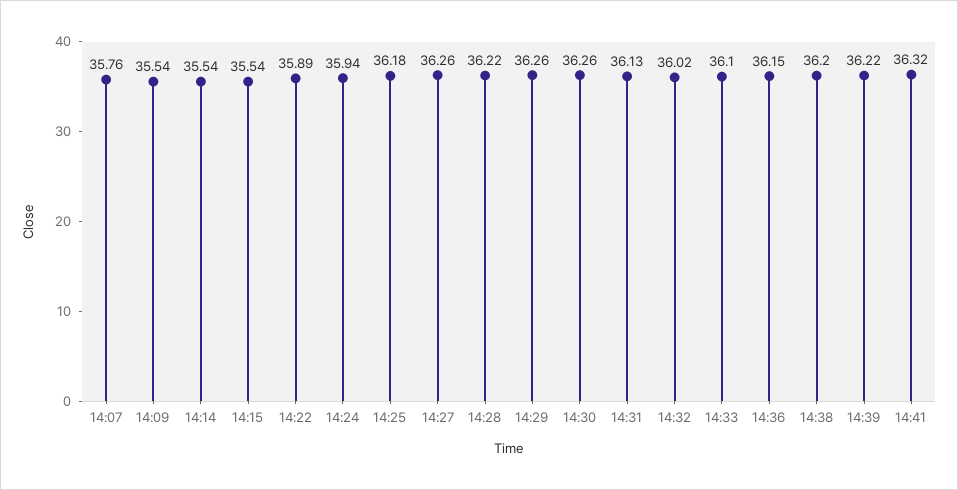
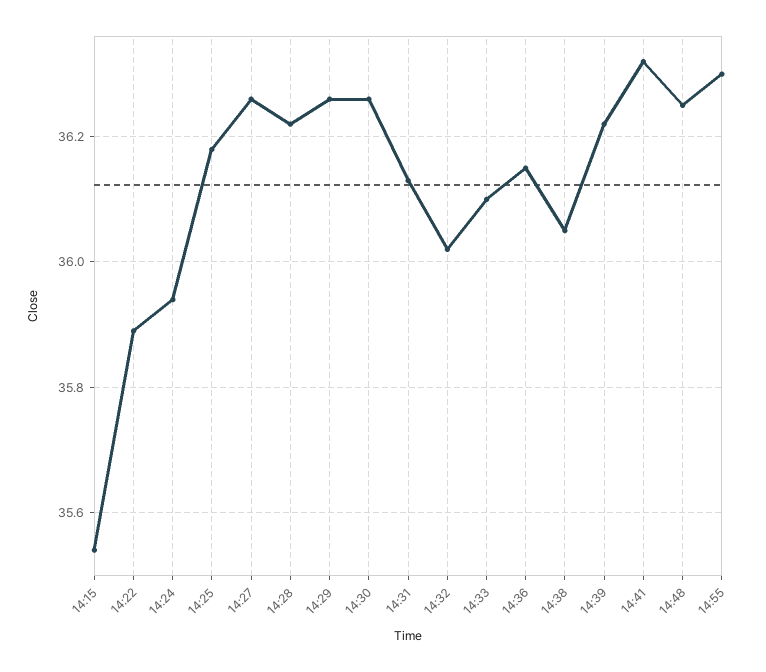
14:07: 35.76 -> none
14:09: 35.54 -> none
14:14: 35.54 -> none
14:38: 36.2 -> 36.05
14:48: none -> 36.25
14:55: none -> 36.3

